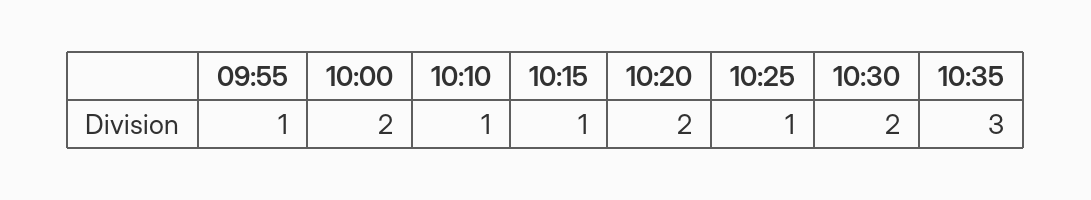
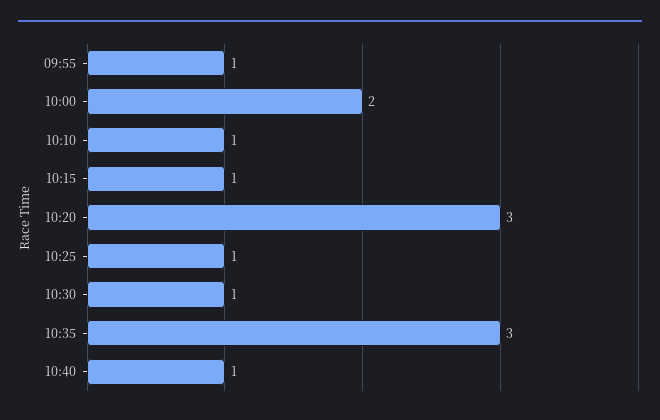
10:20: 2 -> 3
10:30: 2 -> 1
10:40: none -> 1

